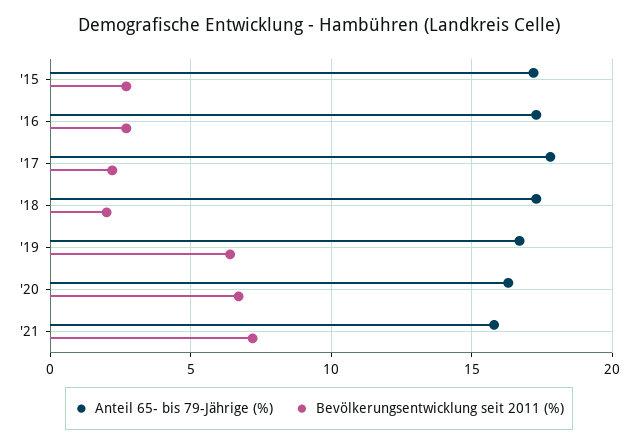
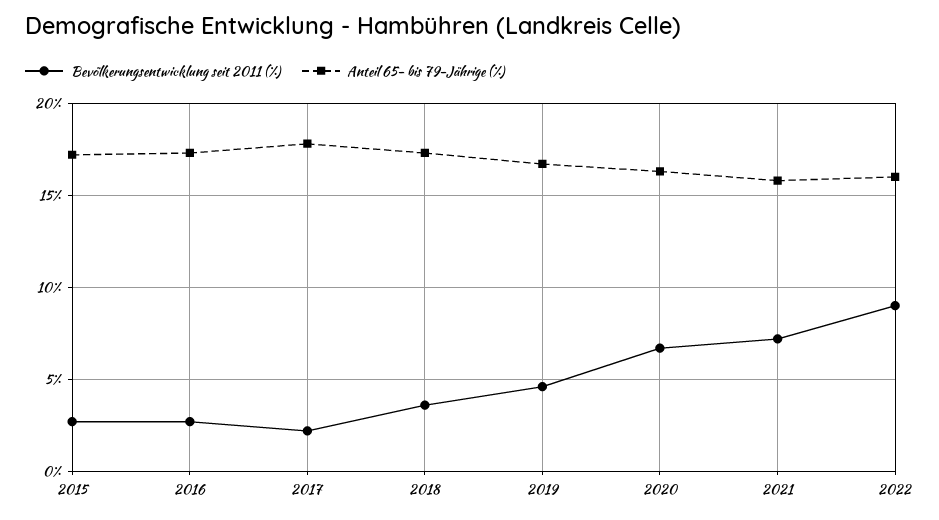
Bevölkerungsentwicklung seit 2011 (%), '18: 2 -> 3.5
Bevölkerungsentwicklung seit 2011 (%), '19: 6.5 -> 4.5
Bevölkerungsentwicklung seit 2011 (%), 2022: none -> 9
Anteil 65- bis 79-Jährige (%), 2022: none -> 16

